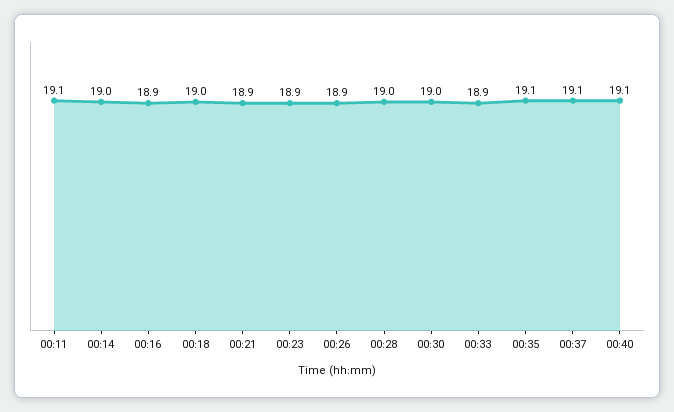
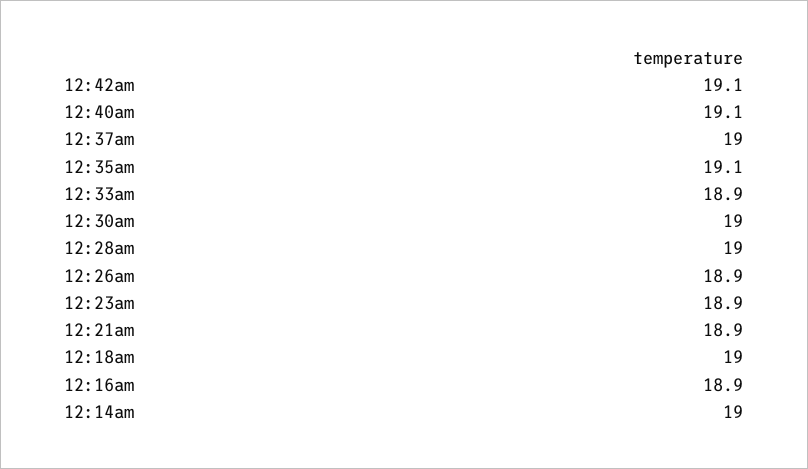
00:11: 19.1 -> none
00:37: 19.1 -> 19
12:42am: none -> 19.1

